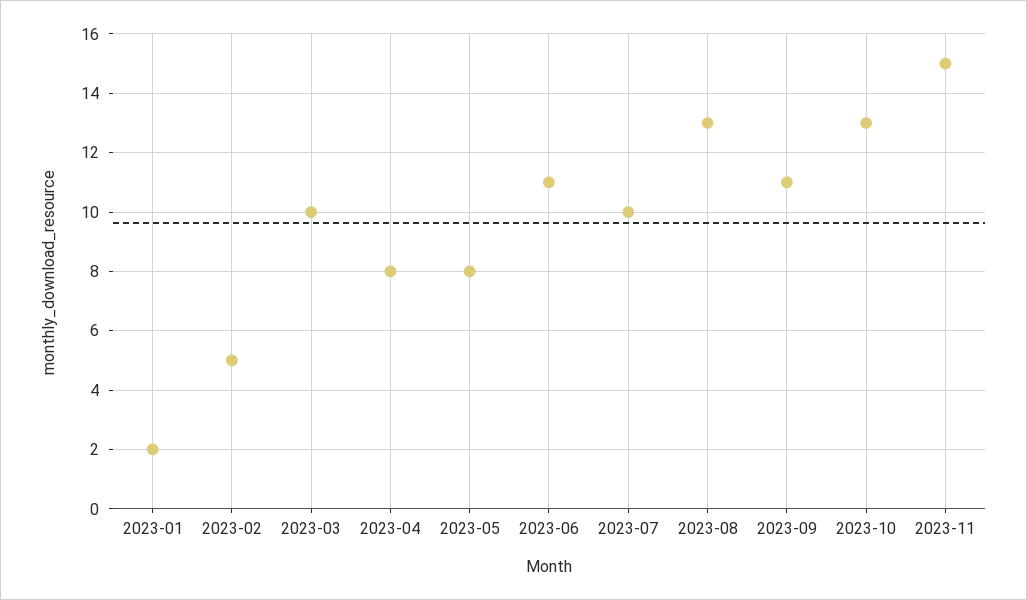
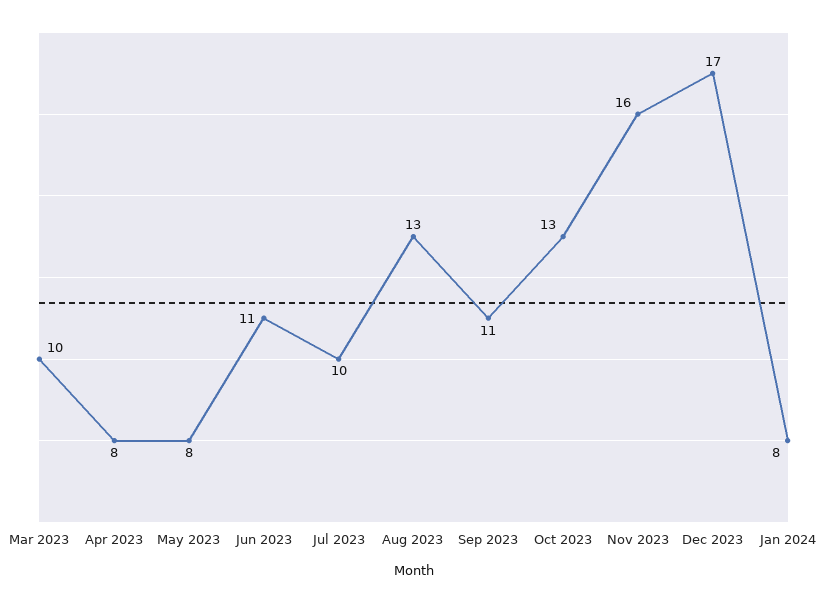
2023-01: 2 -> none
2023-02: 5 -> none
2023-11: 15 -> 16
Dec 2023: none -> 17
Jan 2024: none -> 8

